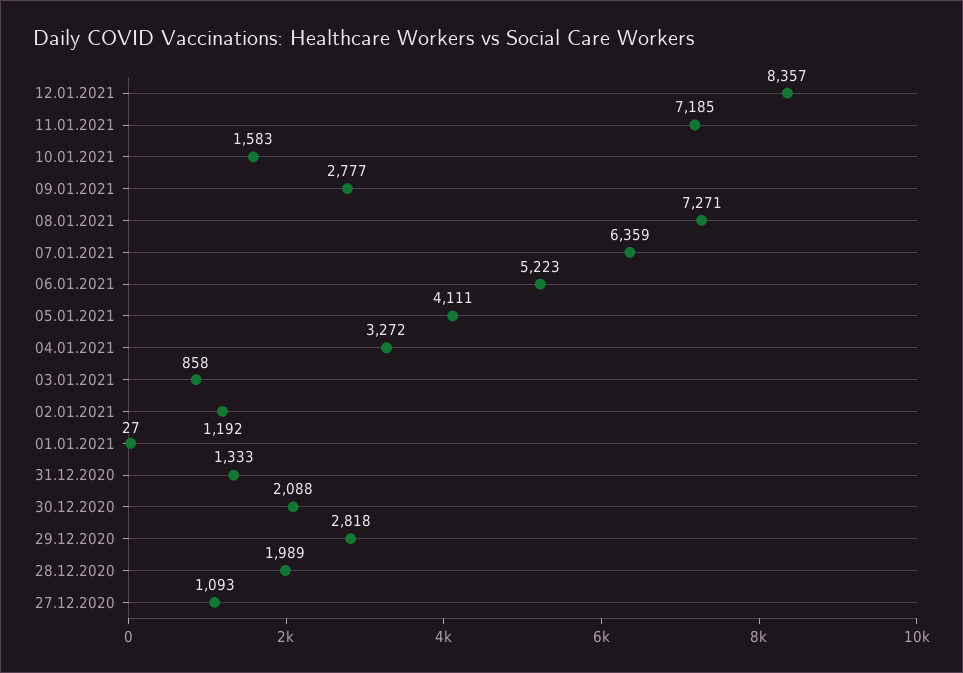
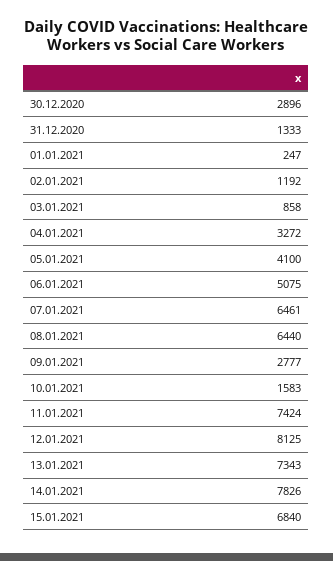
12.01.2021: 8357 -> 8125
11.01.2021: 7185 -> 7424
08.01.2021: 7271 -> 6440
07.01.2021: 6359 -> 6461
06.01.2021: 5223 -> 5075
05.01.2021: 4111 -> 4100
01.01.2021: 27 -> 247
30.12.2020: 2088 -> 2896
29.12.2020: 2818 -> none
28.12.2020: 1989 -> none
27.12.2020: 1093 -> none
13.01.2021: none -> 7343
14.01.2021: none -> 7826
15.01.2021: none -> 6840

